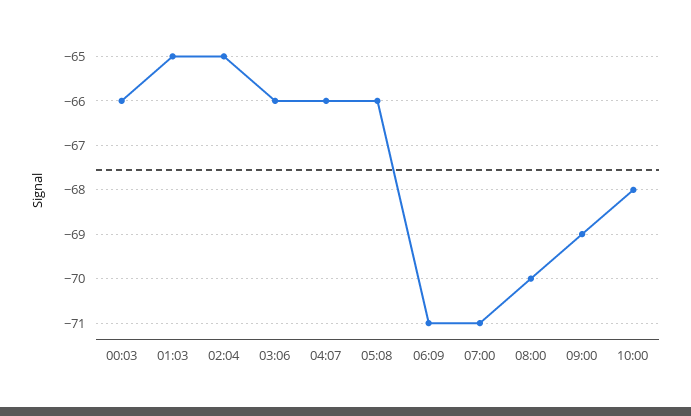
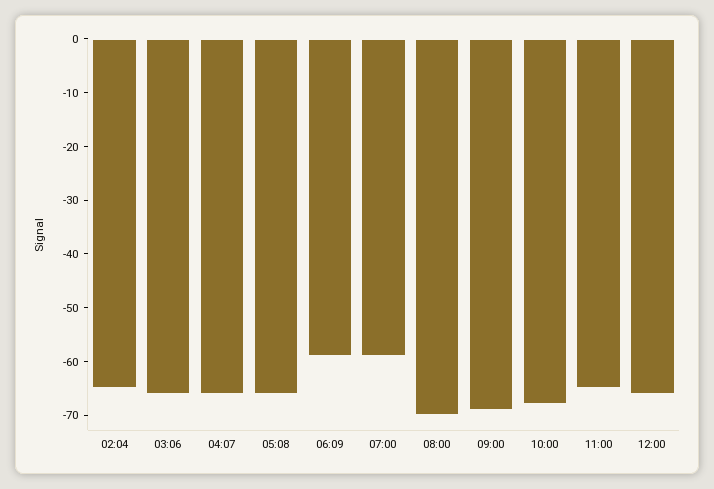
00:03: -66 -> none
01:03: -65 -> none
06:09: -71 -> -60
07:00: -71 -> -60
11:00: none -> -65
12:00: none -> -65

